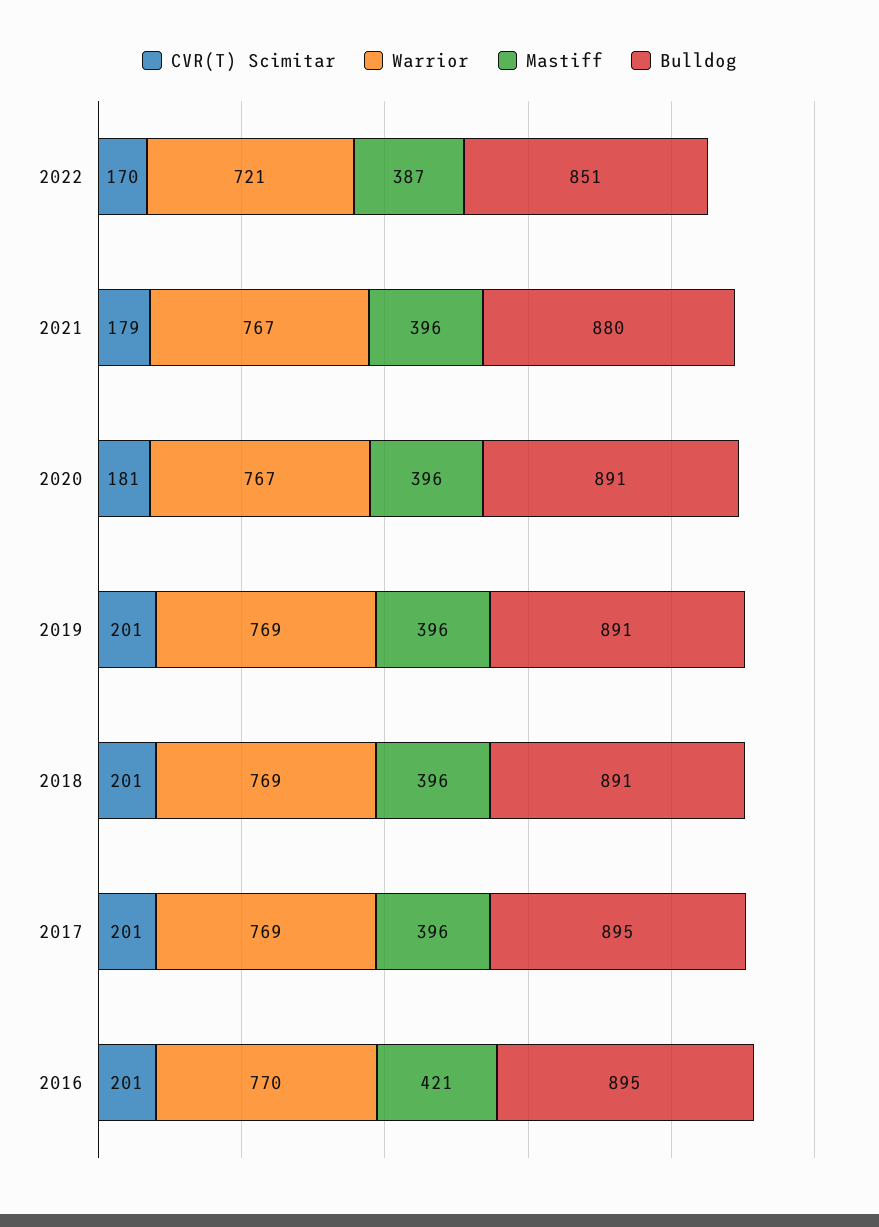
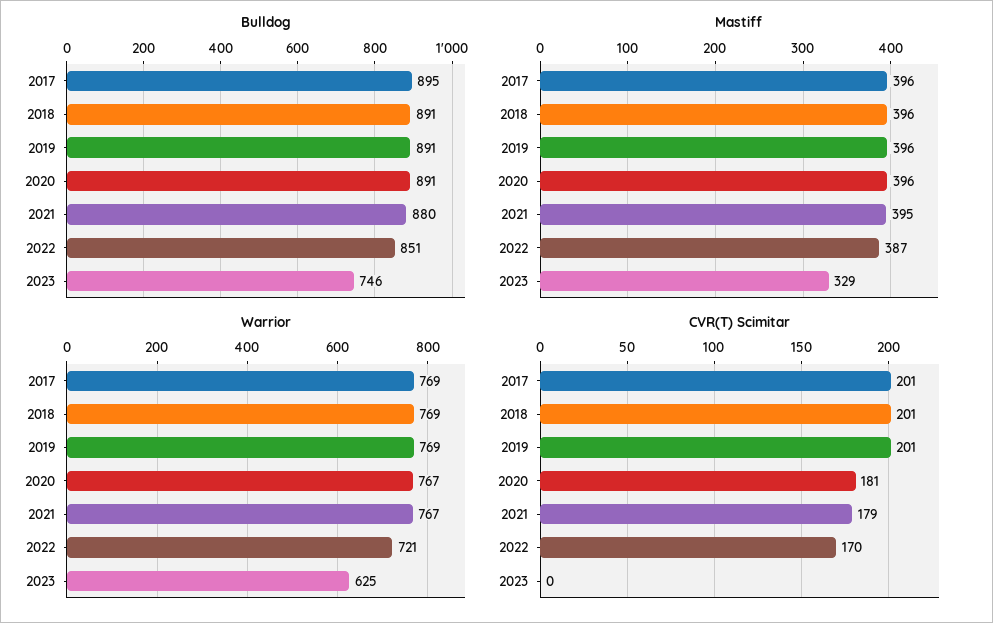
Mastiff, 2021: 396 -> 395
CVR(T) Scimitar, 2016: 201 -> none
Warrior, 2016: 770 -> none
Mastiff, 2016: 421 -> none
Bulldog, 2016: 895 -> none
Bulldog, 2023: none -> 746
Mastiff, 2023: none -> 329
Warrior, 2023: none -> 625
CVR(T) Scimitar, 2023: none -> 0

